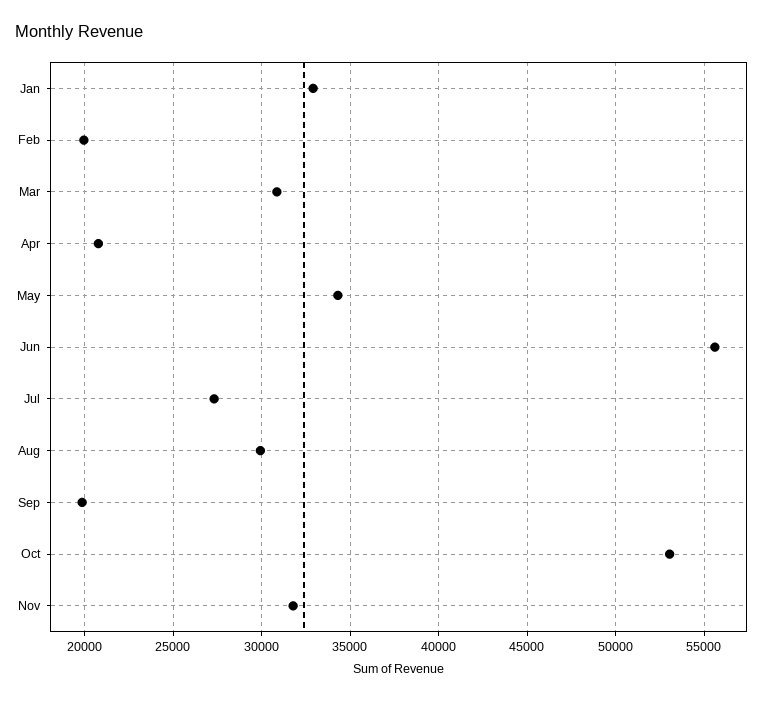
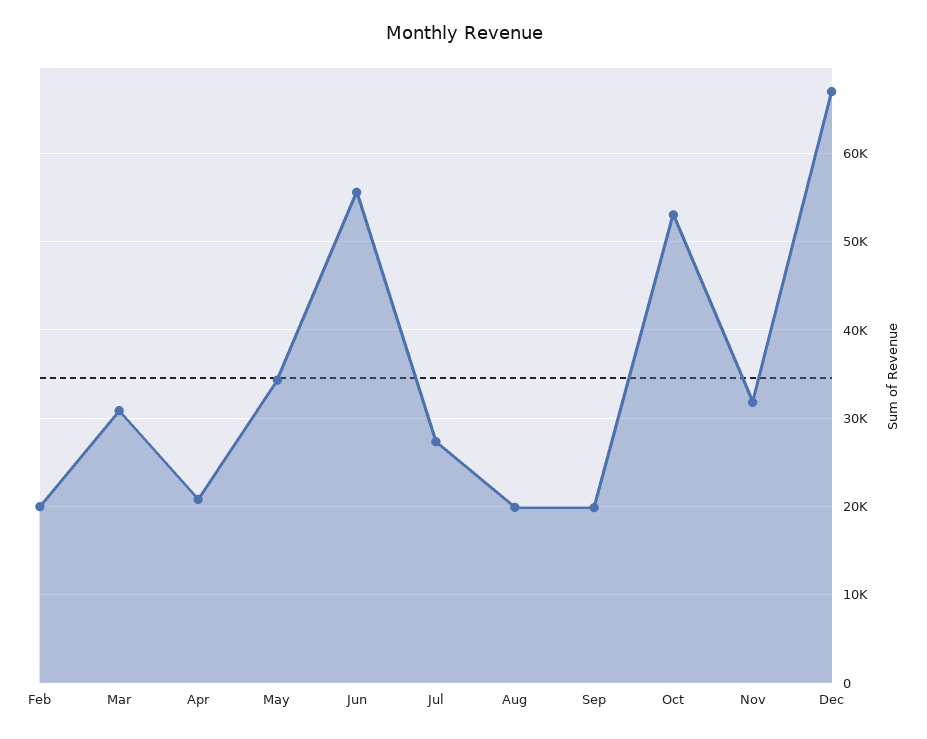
Jan: 33000 -> none
Aug: 30000 -> 20000
Dec: none -> 67000

